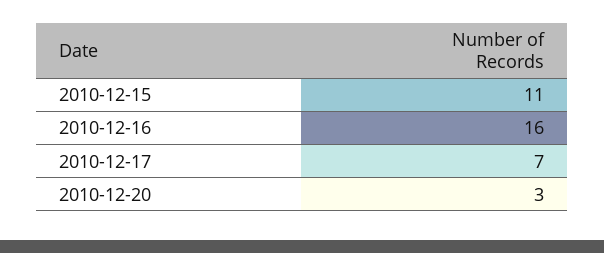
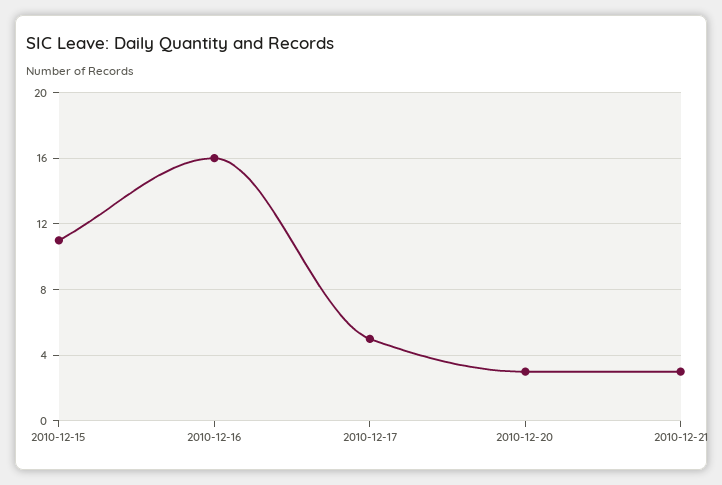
2010-12-17: 7 -> 5
2010-12-21: none -> 3

